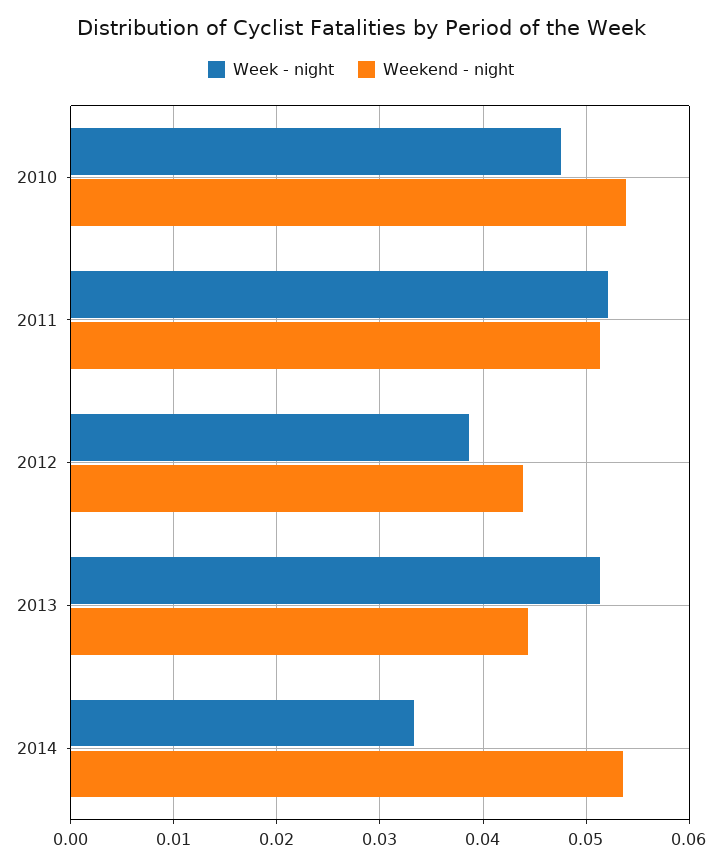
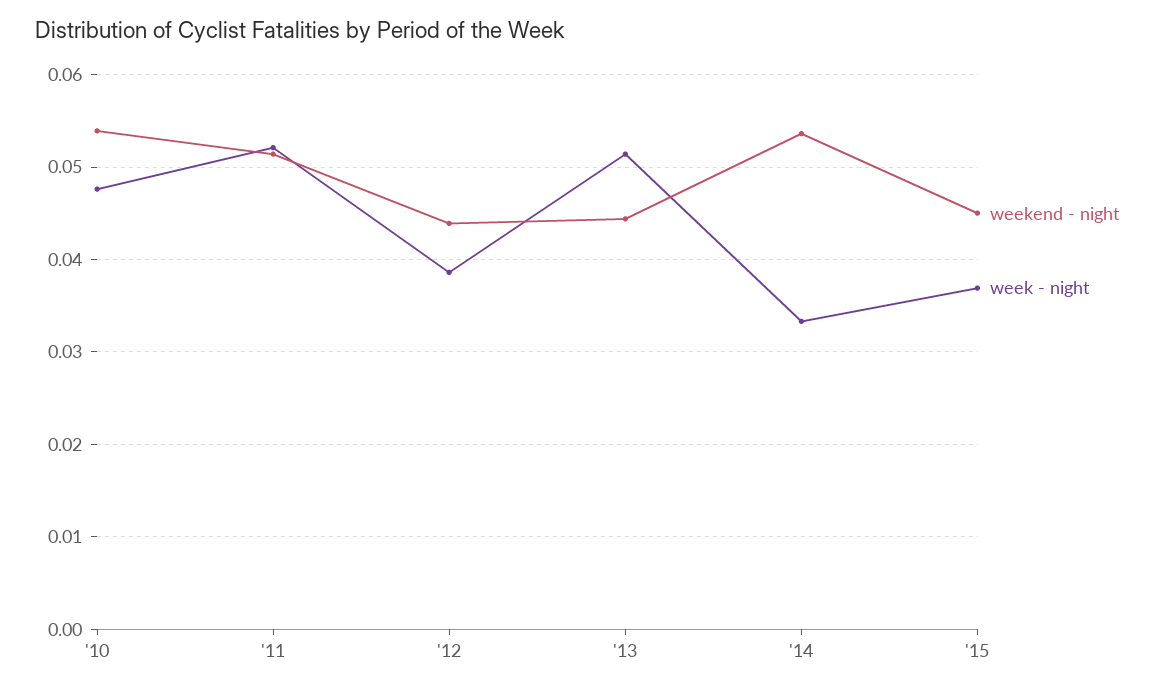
Weekend - night, '15: none -> 0.045
Week - night, '15: none -> 0.037

